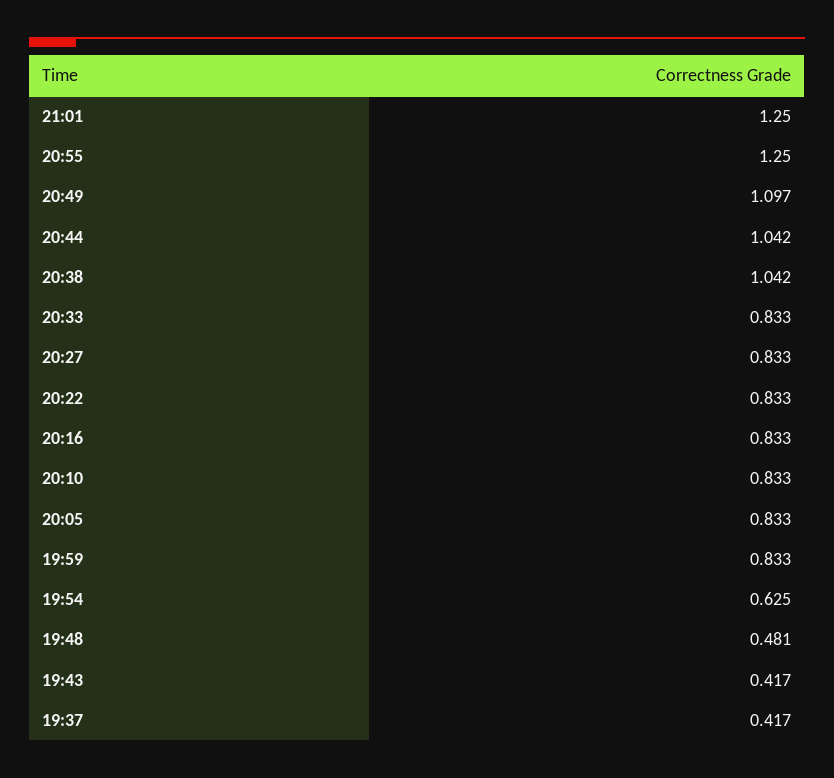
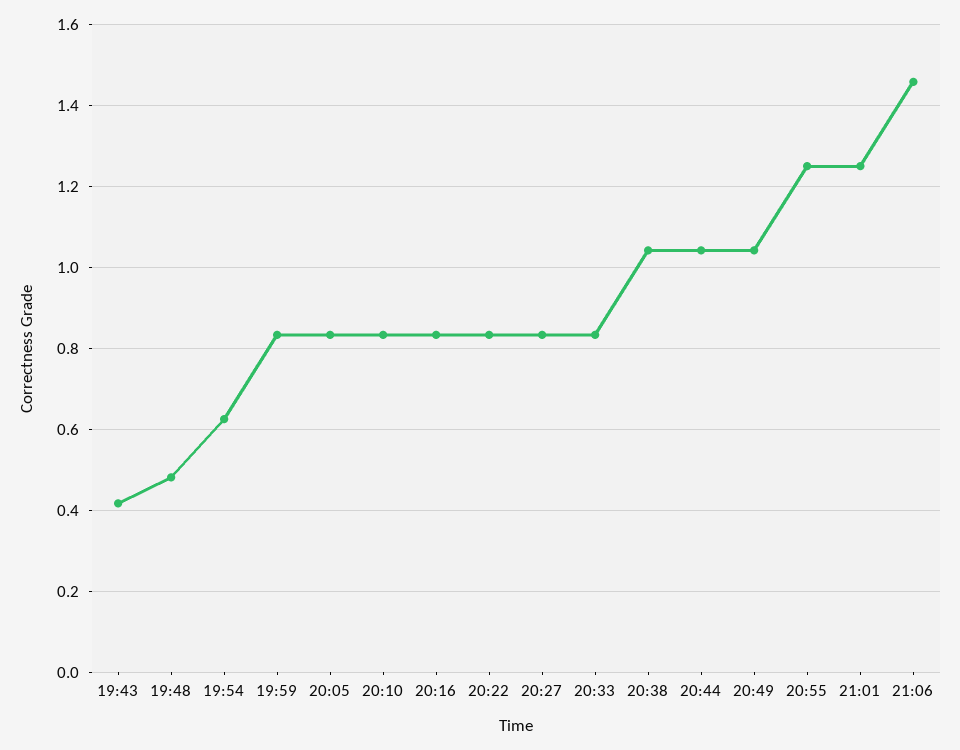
20:49: 1.097 -> 1.04
19:37: 0.417 -> none
21:06: none -> 1.46

